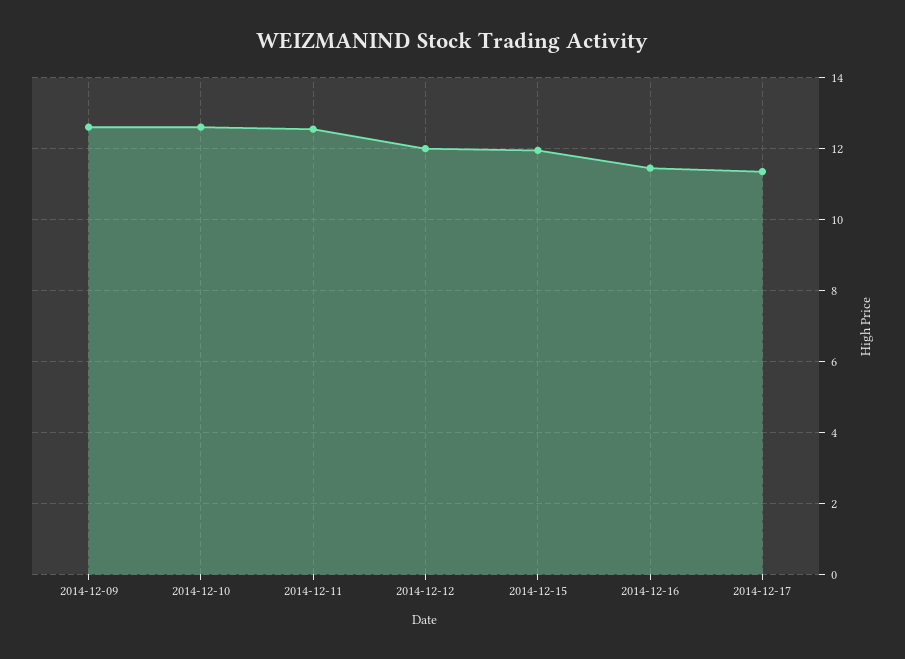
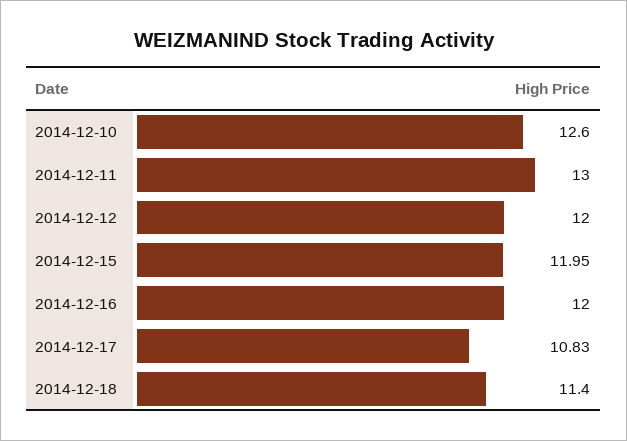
2014-12-09: 12.6 -> none
2014-12-11: 12.6 -> 13
2014-12-16: 11.4 -> 12
2014-12-17: 11.4 -> 10.83
2014-12-18: none -> 11.4

